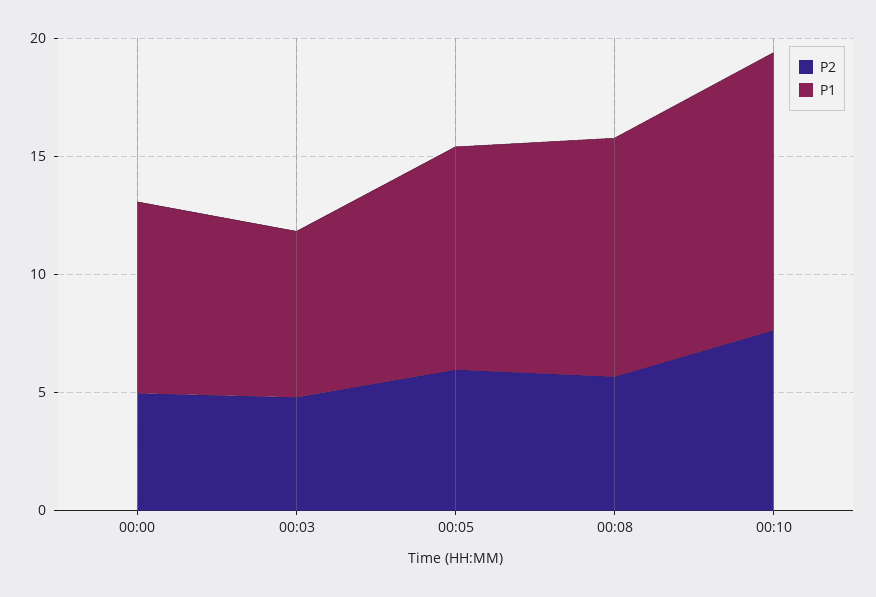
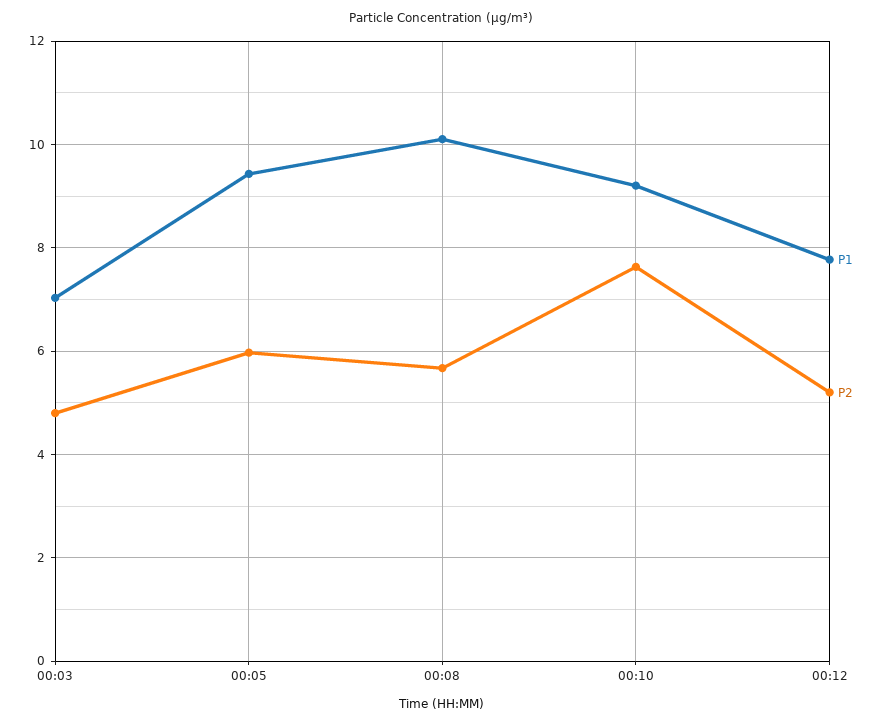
P2, 00:00: 5 -> none
P1, 00:00: 8 -> none
P1, 00:10: 12 -> 9.2
P1, 00:12: none -> 7.8
P2, 00:12: none -> 5.2

